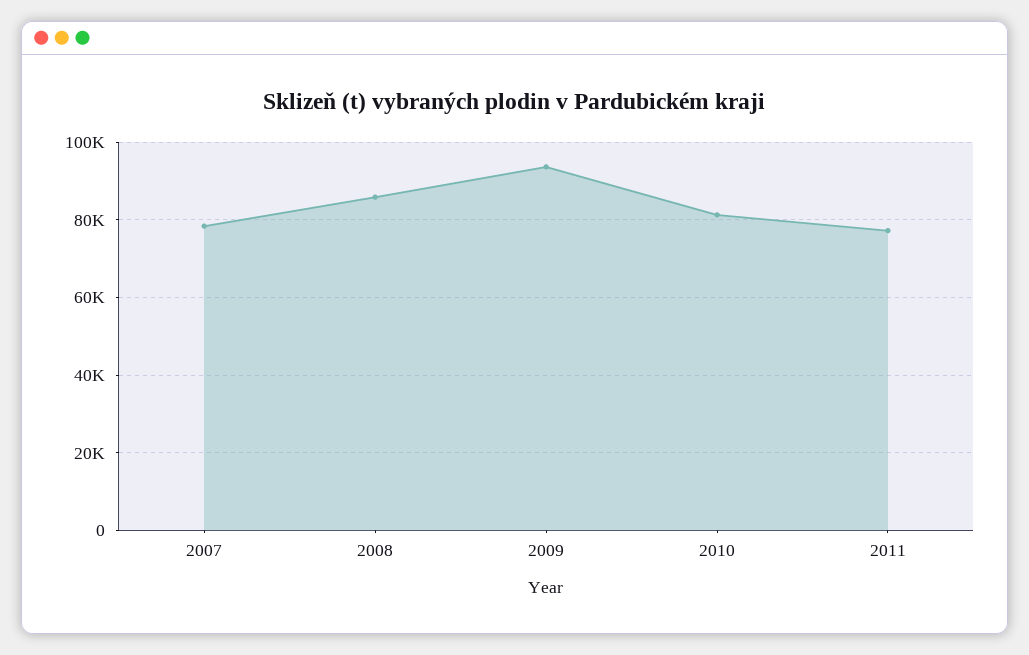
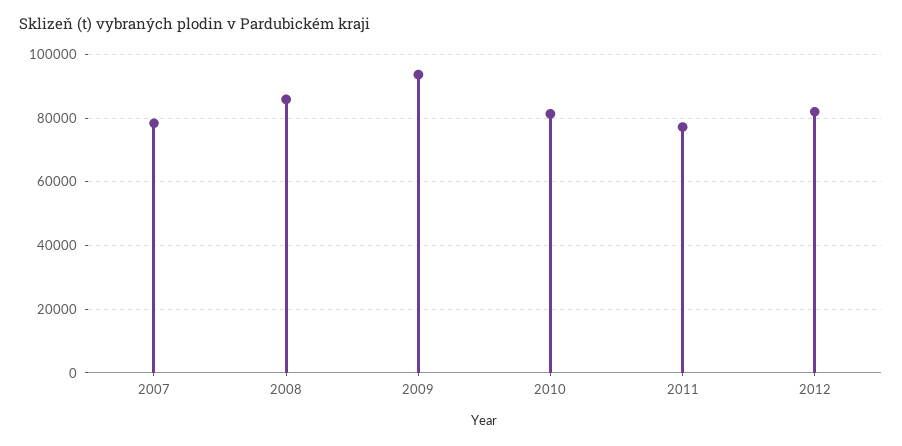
2012: none -> 82000

